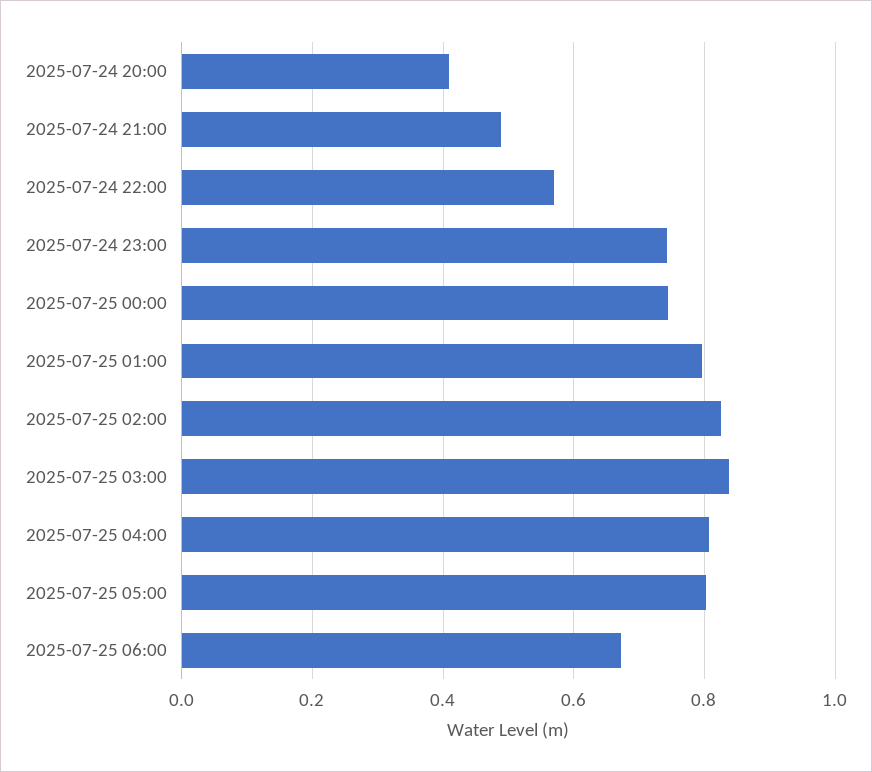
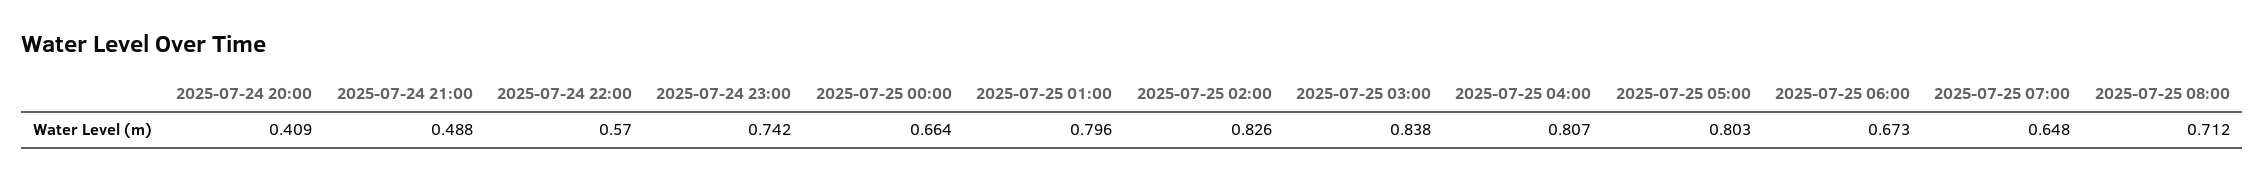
2025-07-25 00:00: 0.74 -> 0.664
2025-07-25 07:00: none -> 0.648
2025-07-25 08:00: none -> 0.712

